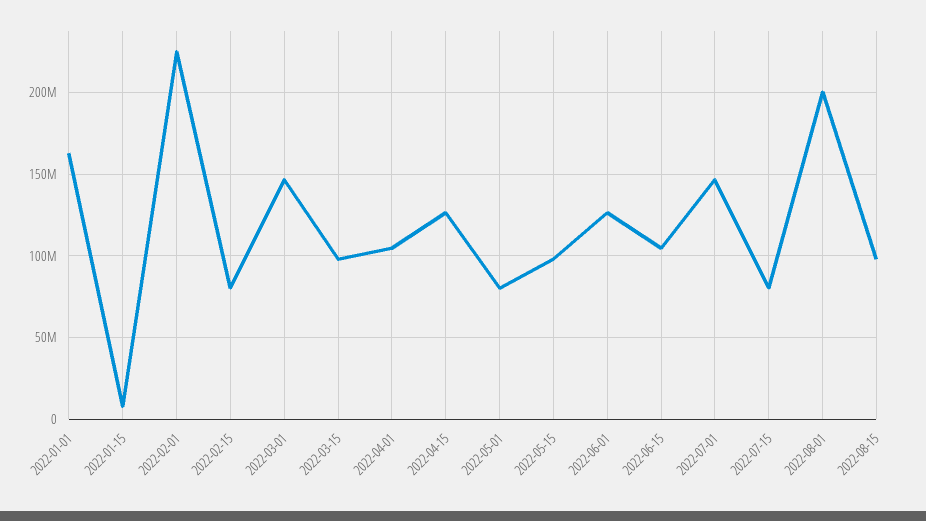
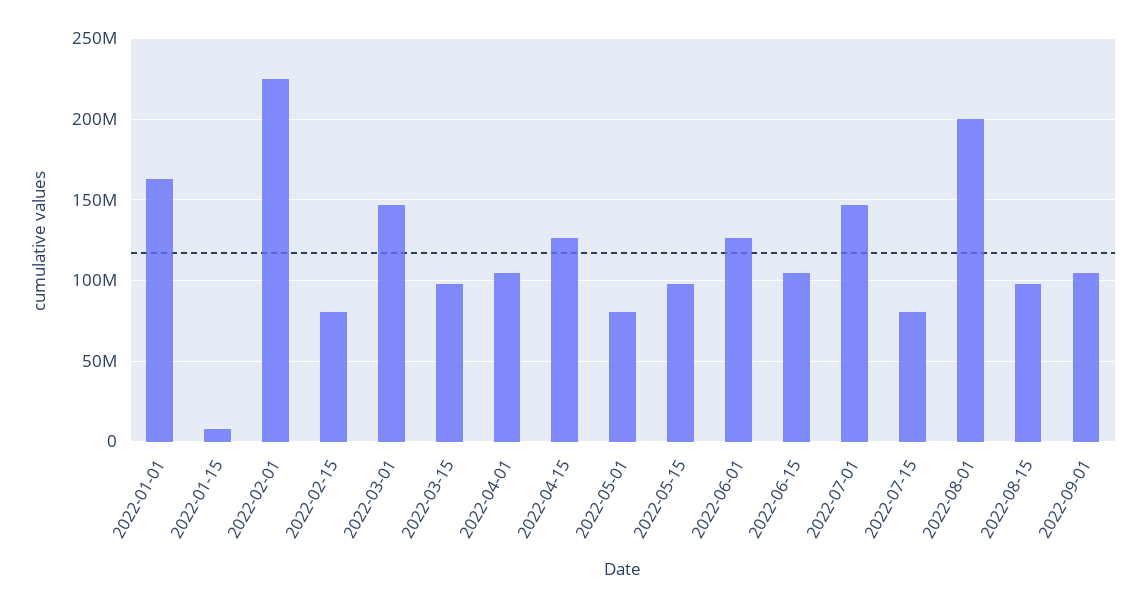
2022-09-01: none -> 105000000

